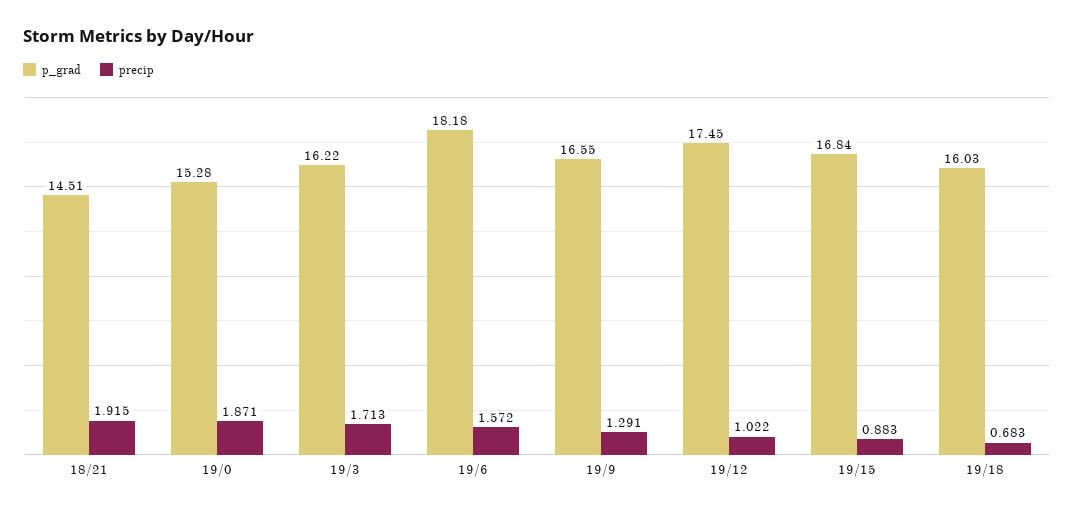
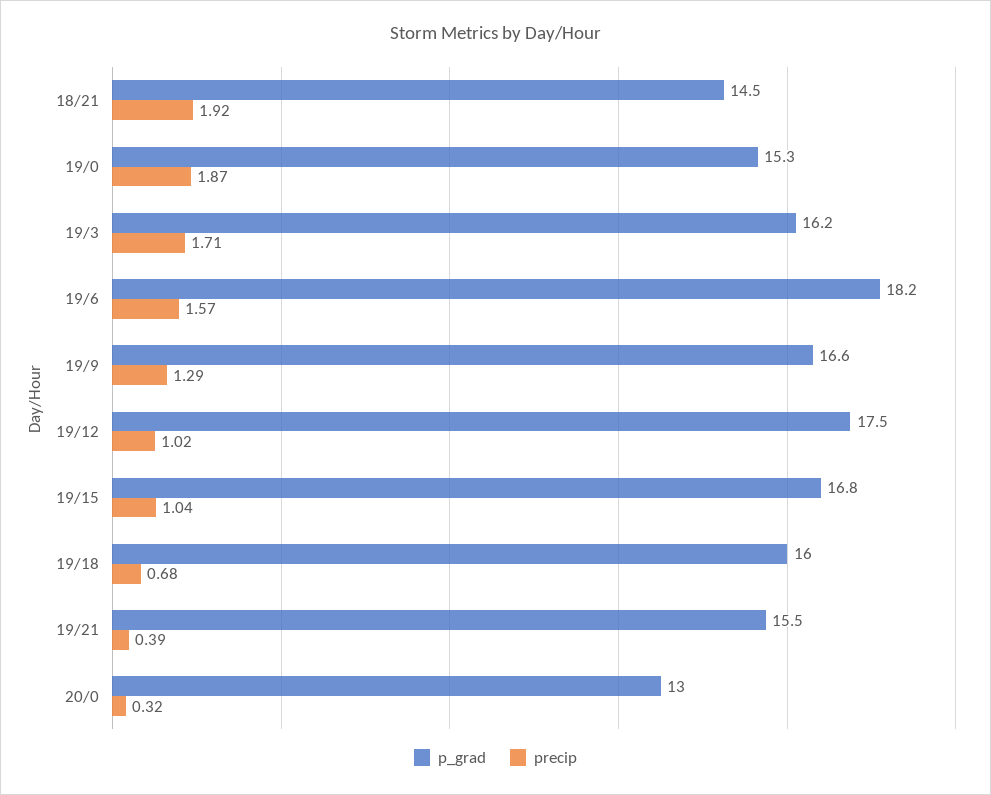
precip, 19/15: 0.883 -> 1.04
p_grad, 19/21: none -> 15.5
precip, 19/21: none -> 0.39
p_grad, 20/0: none -> 13
precip, 20/0: none -> 0.32

